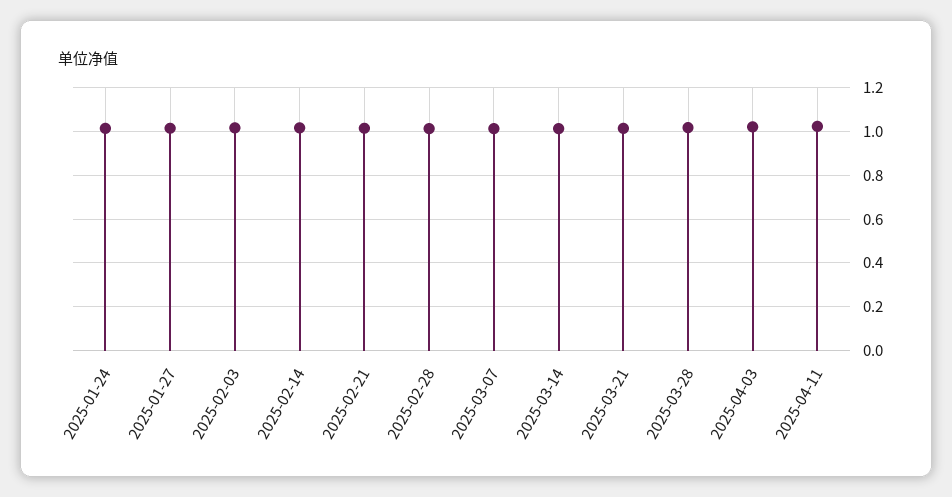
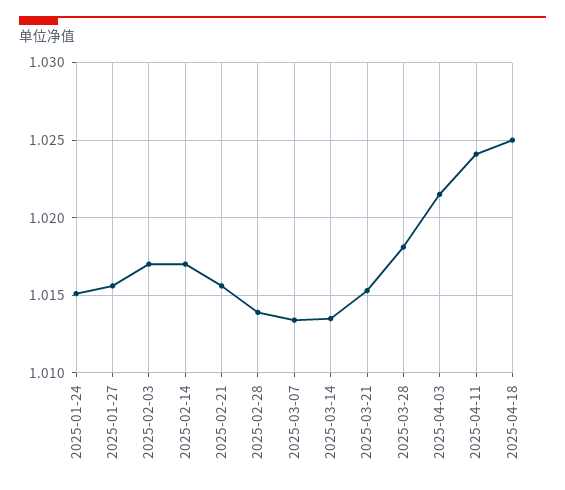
2025-04-18: none -> 1.025

